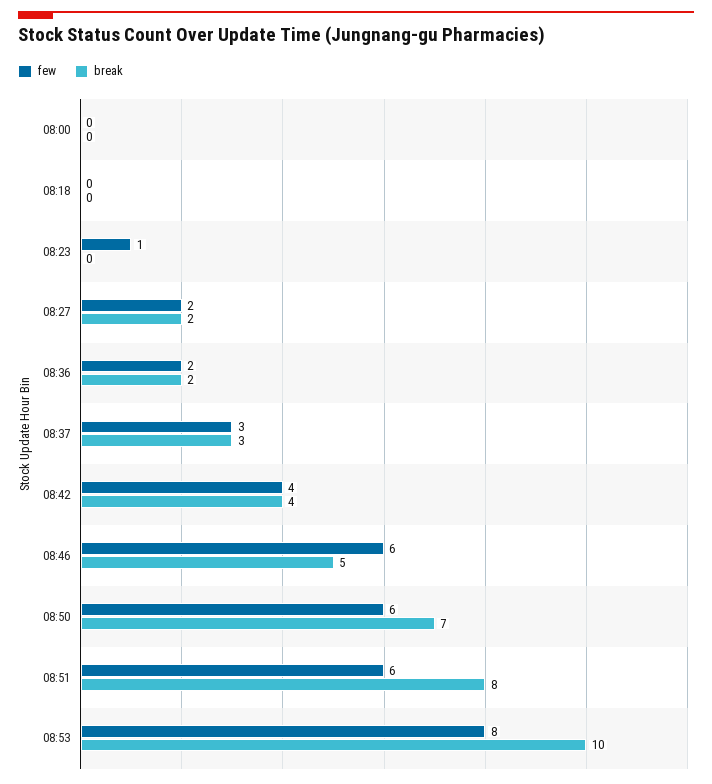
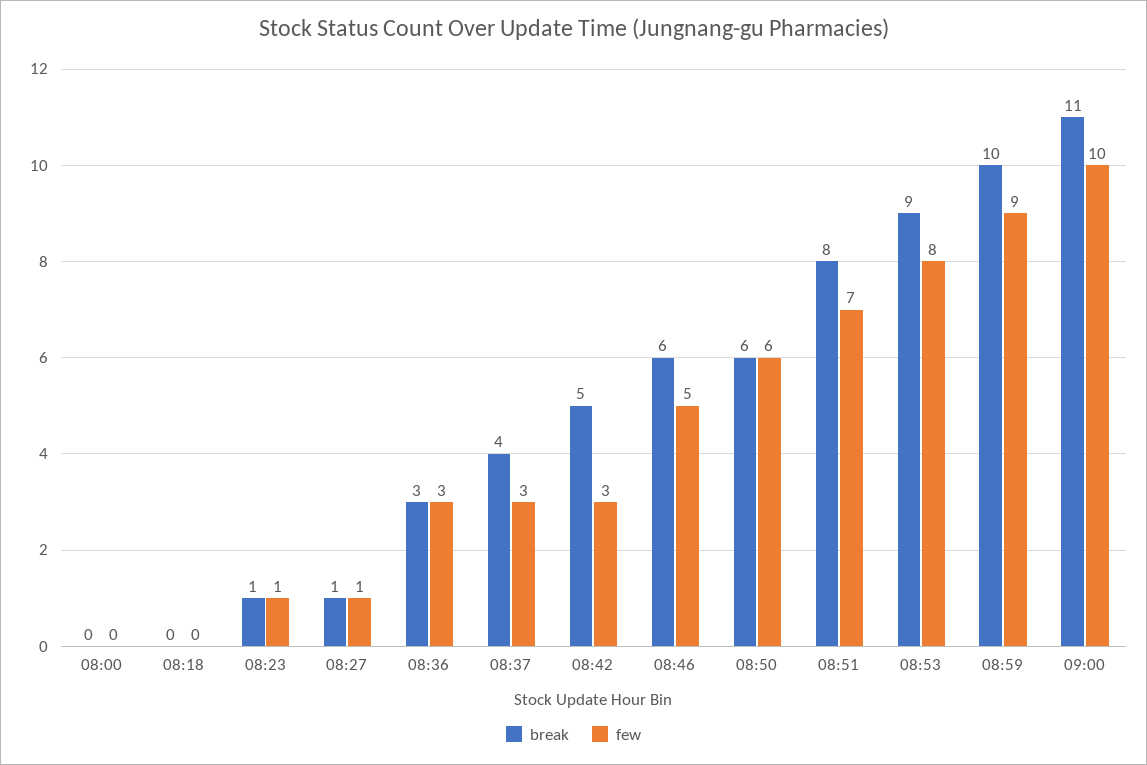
break, 08:23: 0 -> 1
few, 08:27: 2 -> 1
break, 08:27: 2 -> 1
few, 08:36: 2 -> 3
break, 08:36: 2 -> 3
break, 08:37: 3 -> 4
few, 08:42: 4 -> 3
break, 08:42: 4 -> 5
few, 08:46: 6 -> 5
break, 08:46: 5 -> 6
break, 08:50: 7 -> 6
few, 08:51: 6 -> 7
break, 08:53: 10 -> 9
break, 08:59: none -> 10
few, 08:59: none -> 9
break, 09:00: none -> 11
few, 09:00: none -> 10

